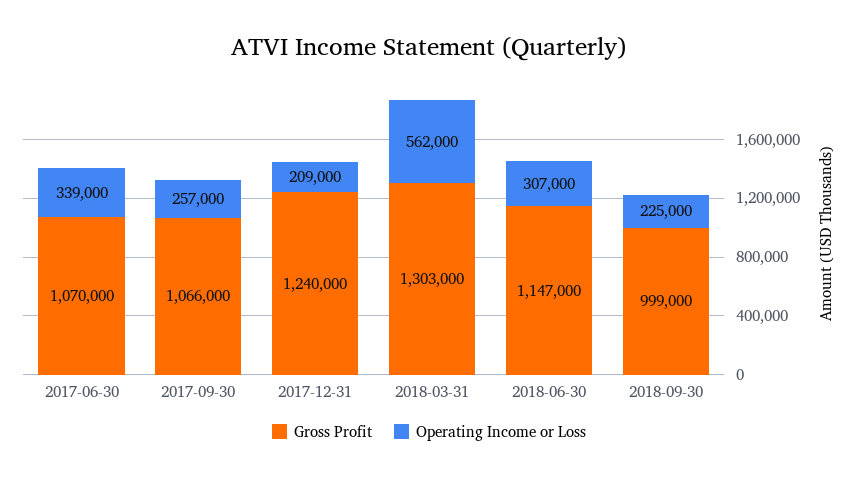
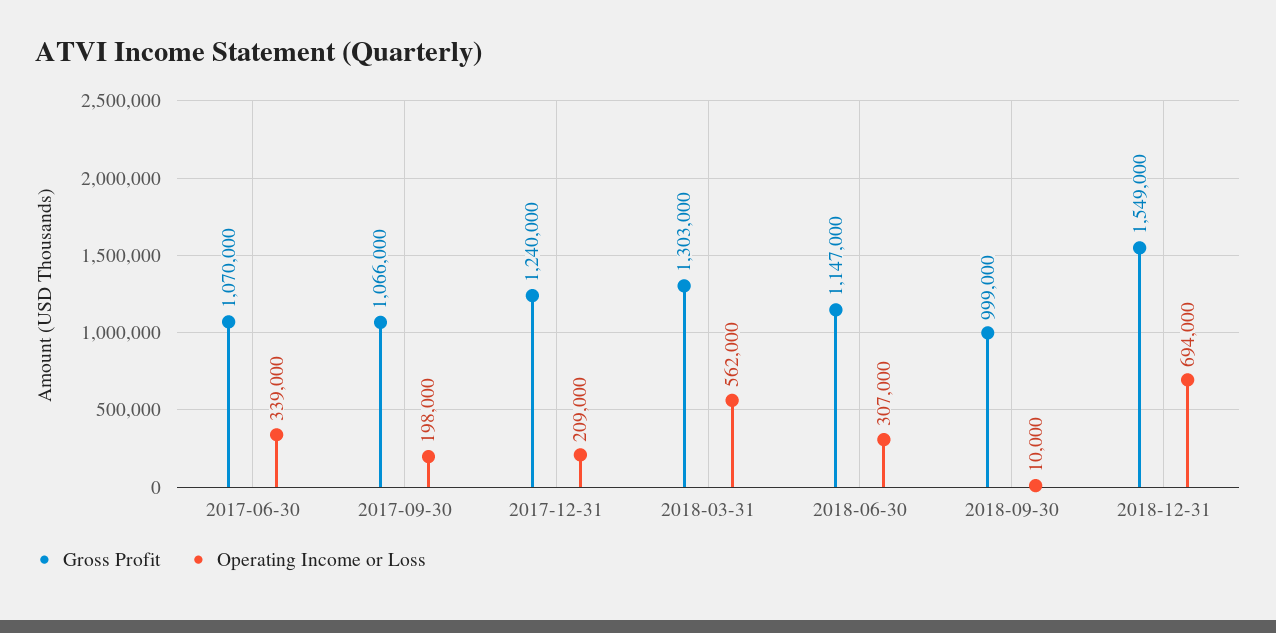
Operating Income or Loss, 2017-09-30: 257000 -> 198000
Operating Income or Loss, 2018-09-30: 225000 -> 10000
Gross Profit, 2018-12-31: none -> 1549000
Operating Income or Loss, 2018-12-31: none -> 694000

